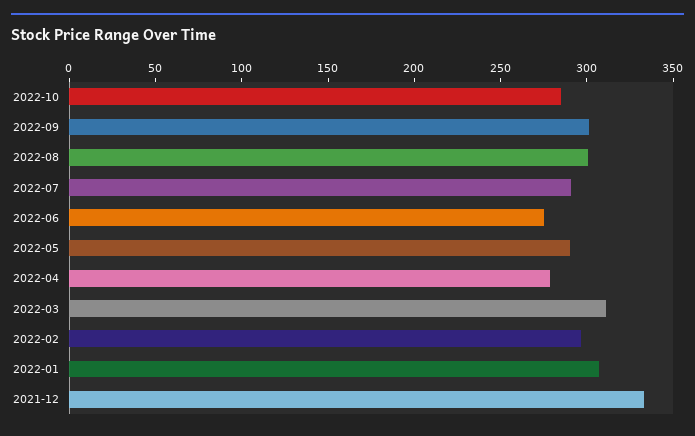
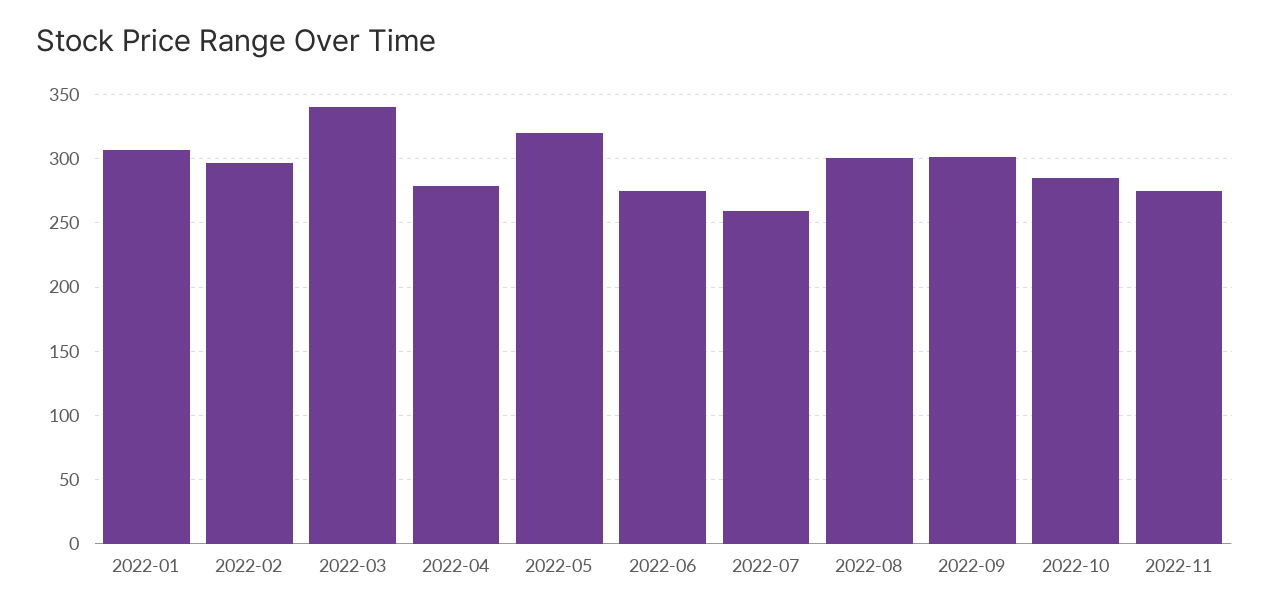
2022-07: 290 -> 260
2022-05: 290 -> 320
2022-03: 310 -> 340
2021-12: 330 -> none
2022-11: none -> 275

